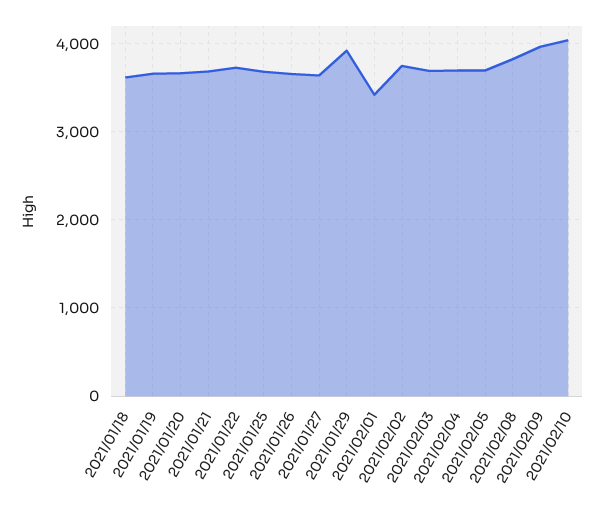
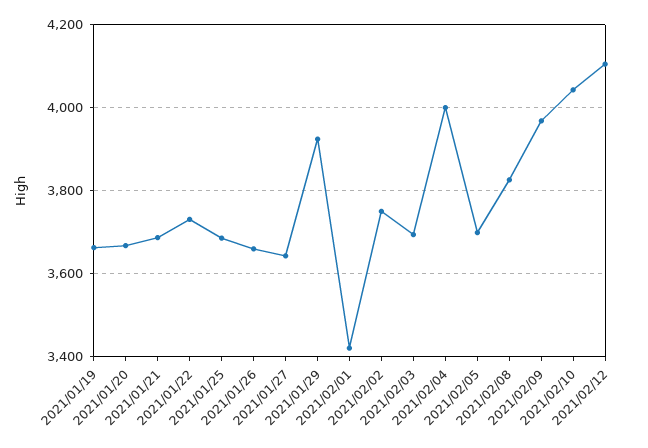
2021/01/18: 3600 -> none
2021/02/04: 3700 -> 4000
2021/02/12: none -> 4100

